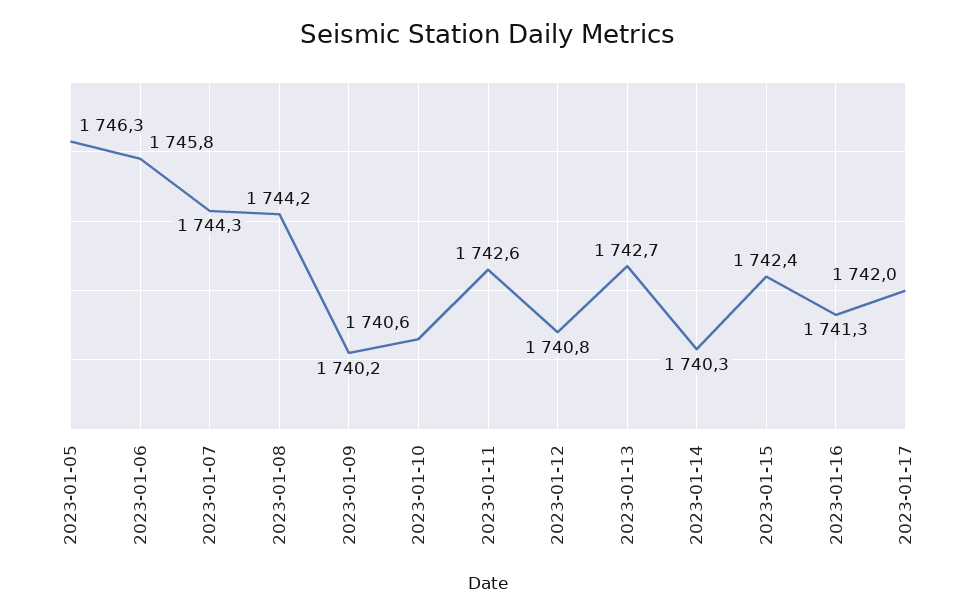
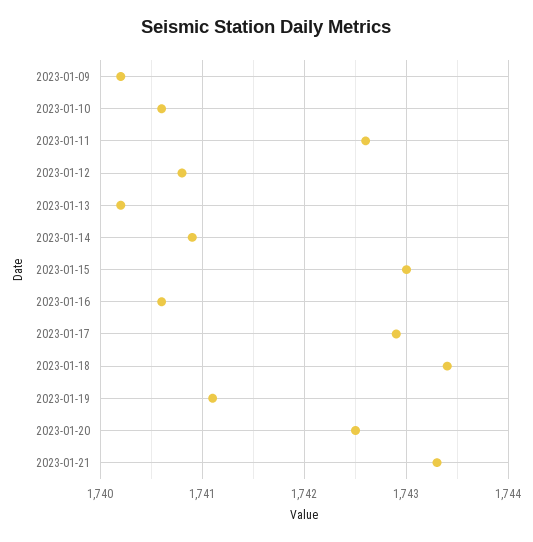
2023-01-05: 1746.3 -> none
2023-01-06: 1745.8 -> none
2023-01-07: 1744.3 -> none
2023-01-08: 1744.2 -> none
2023-01-13: 1742.7 -> 1740.2
2023-01-14: 1740.3 -> 1740.9
2023-01-15: 1742.4 -> 1743
2023-01-16: 1741.3 -> 1740.6
2023-01-17: 1742 -> 1742.9
2023-01-18: none -> 1743.4
2023-01-19: none -> 1741.1
2023-01-20: none -> 1742.5
2023-01-21: none -> 1743.3

